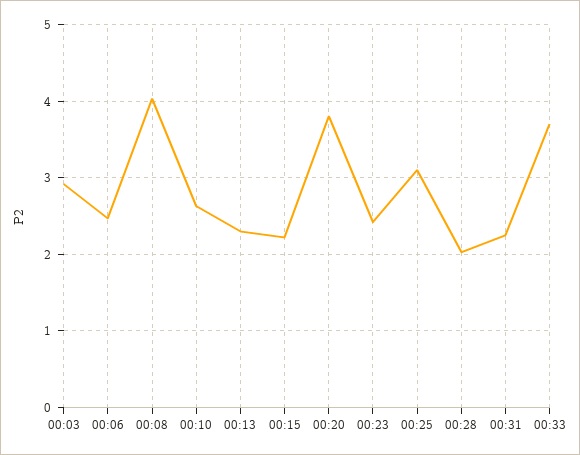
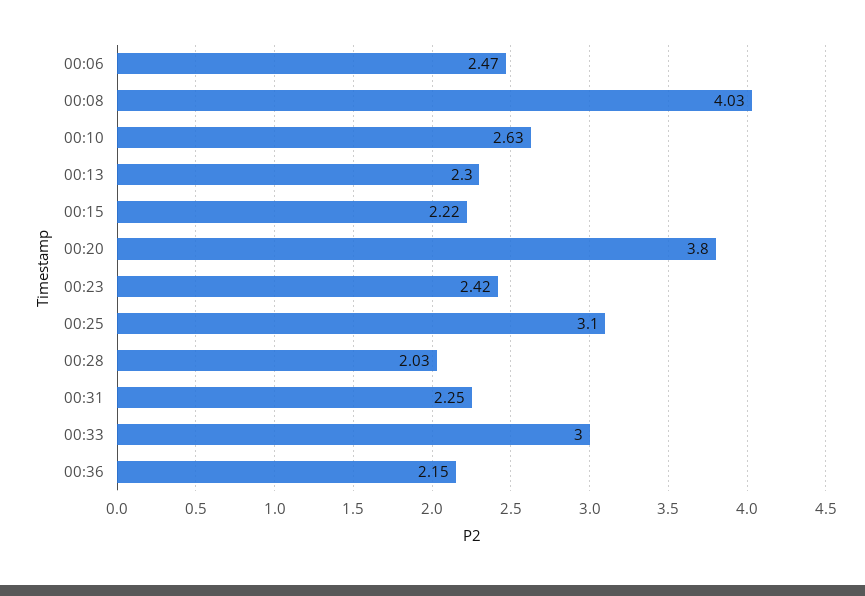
00:03: 2.9 -> none
00:33: 3.7 -> 3
00:36: none -> 2.15

